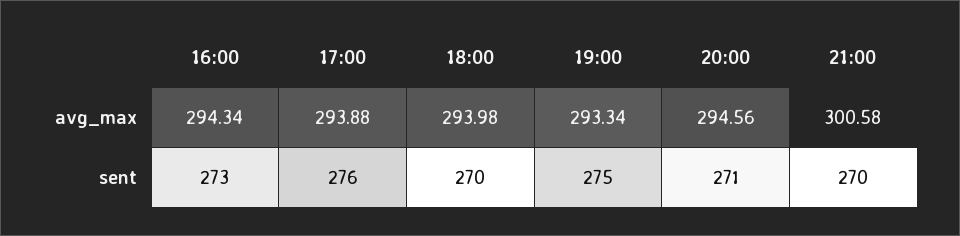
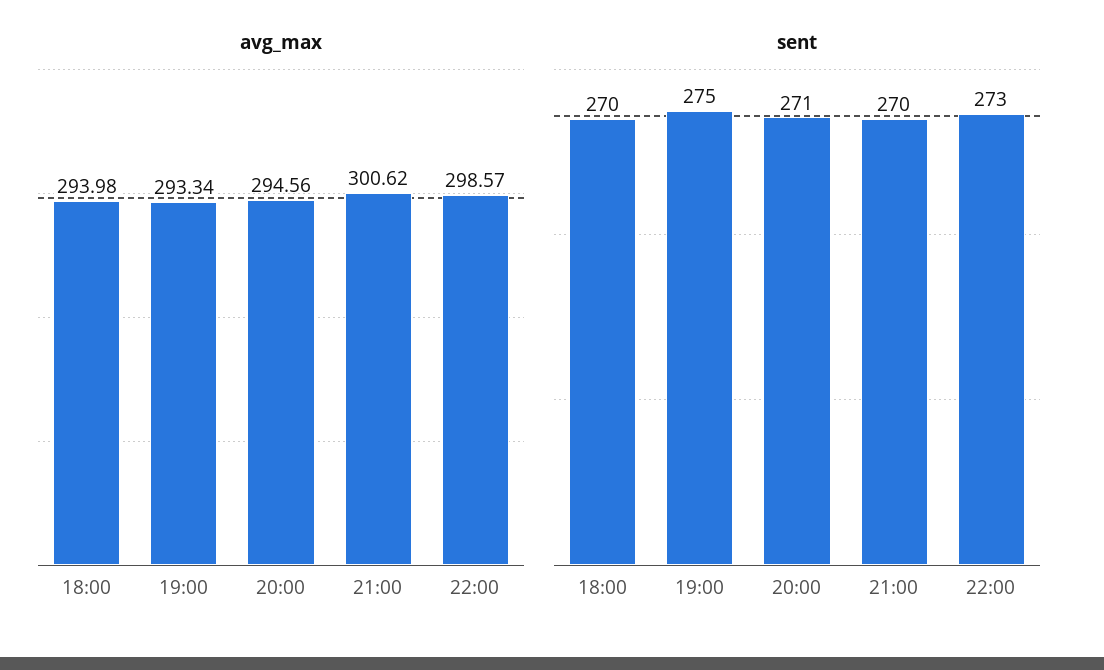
avg_max, 16:00: 294.34 -> none
avg_max, 17:00: 293.88 -> none
avg_max, 21:00: 300.58 -> 300.62
sent, 16:00: 273 -> none
sent, 17:00: 276 -> none
avg_max, 22:00: none -> 298.57
sent, 22:00: none -> 273

